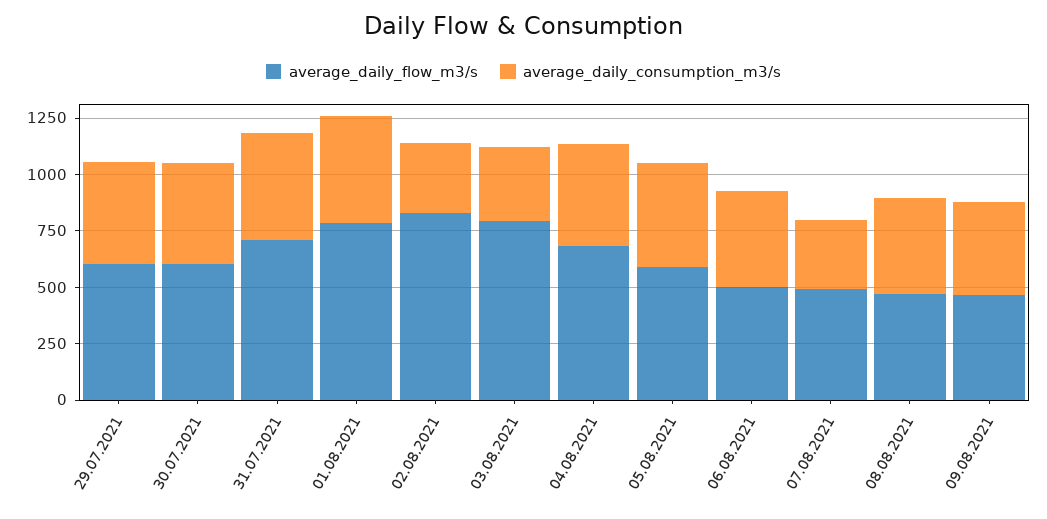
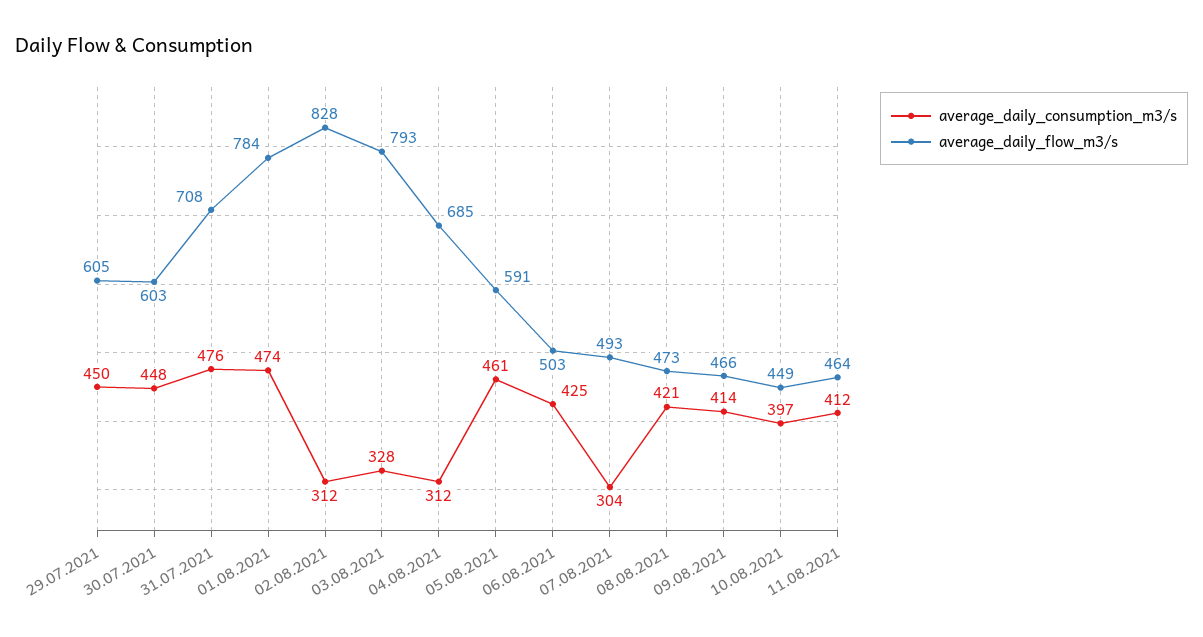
average_daily_consumption_m3/s, 04.08.2021: 450 -> 312
average_daily_consumption_m3/s, 10.08.2021: none -> 397
average_daily_flow_m3/s, 10.08.2021: none -> 449
average_daily_consumption_m3/s, 11.08.2021: none -> 412
average_daily_flow_m3/s, 11.08.2021: none -> 464

